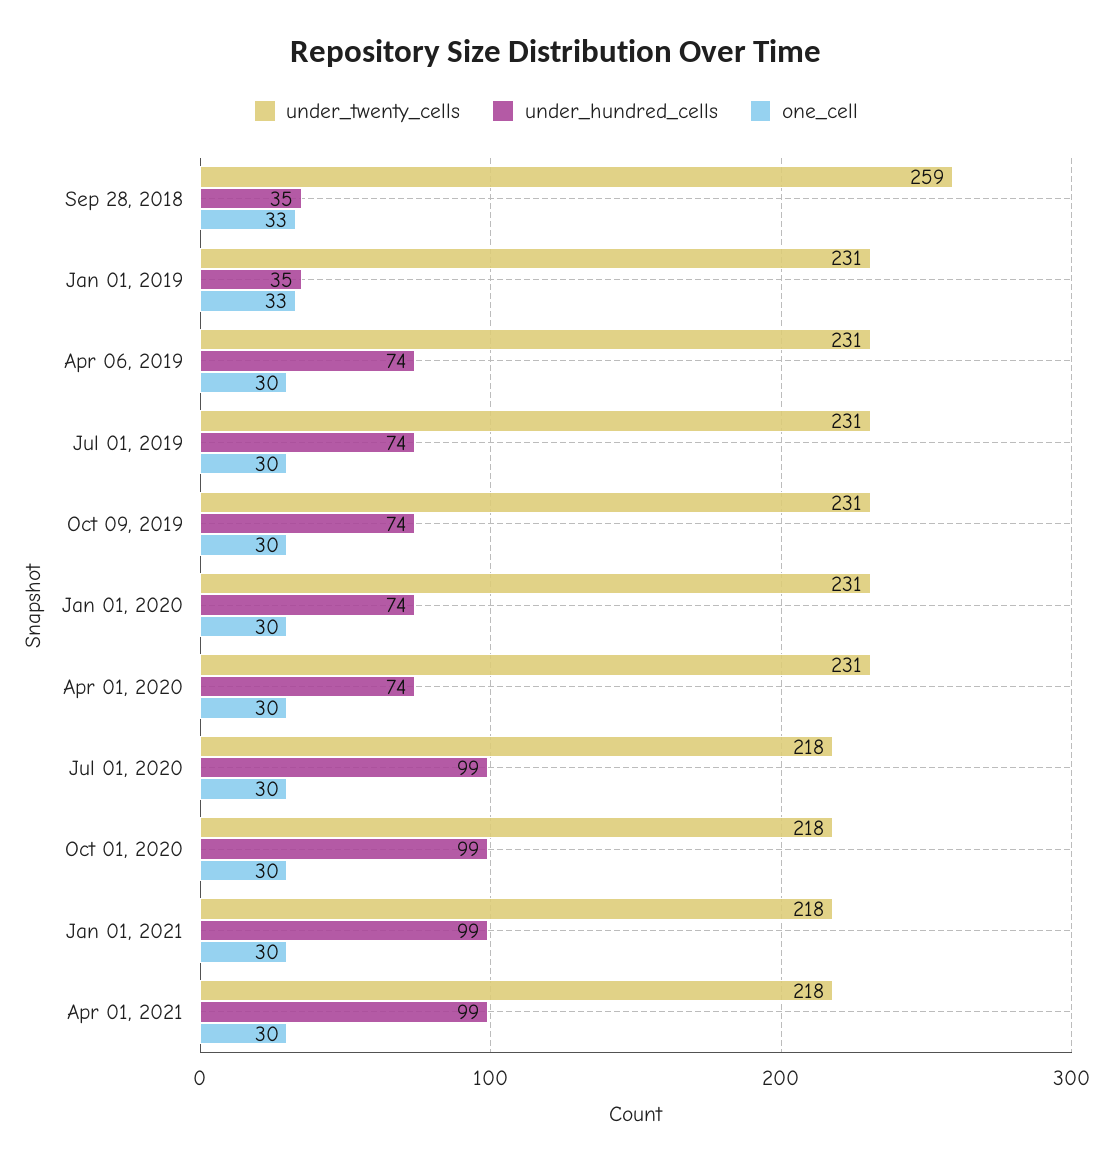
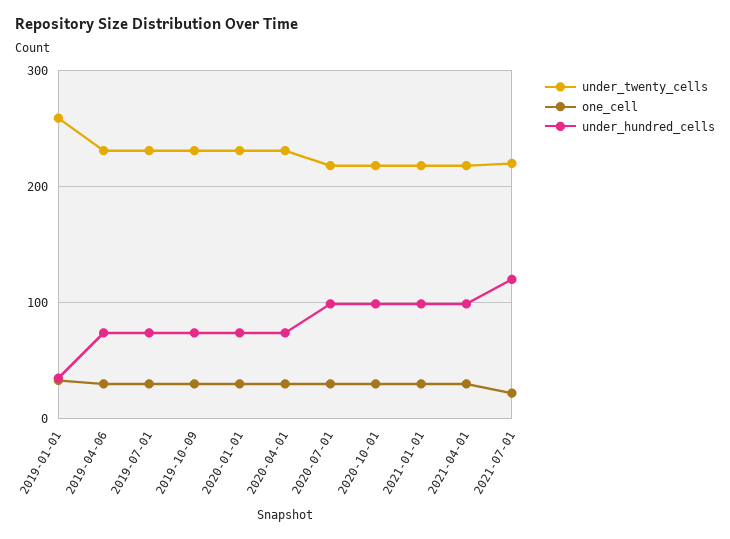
under_twenty_cells, Sep 28, 2018: 259 -> none
under_hundred_cells, Sep 28, 2018: 35 -> none
one_cell, Sep 28, 2018: 33 -> none
under_twenty_cells, Jan 01, 2019: 231 -> 260
under_twenty_cells, 2021-07-01: none -> 220
one_cell, 2021-07-01: none -> 20
under_hundred_cells, 2021-07-01: none -> 120

